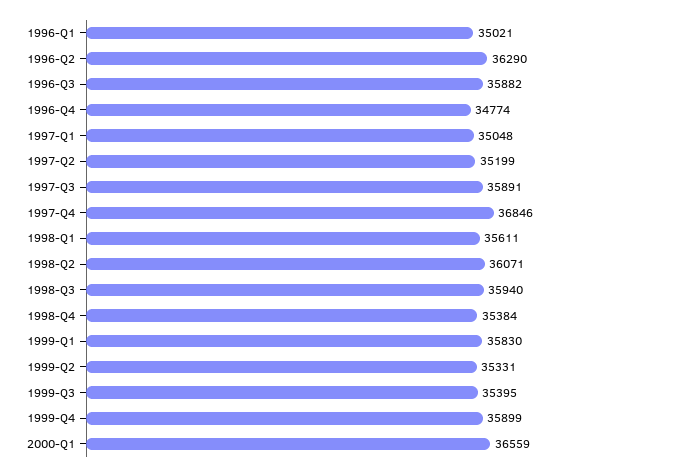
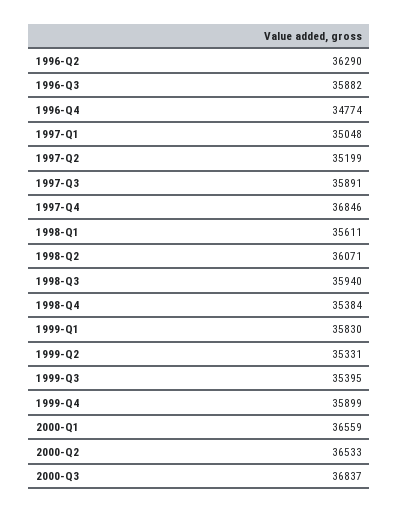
1996-Q1: 35021 -> none
2000-Q2: none -> 36533
2000-Q3: none -> 36837

